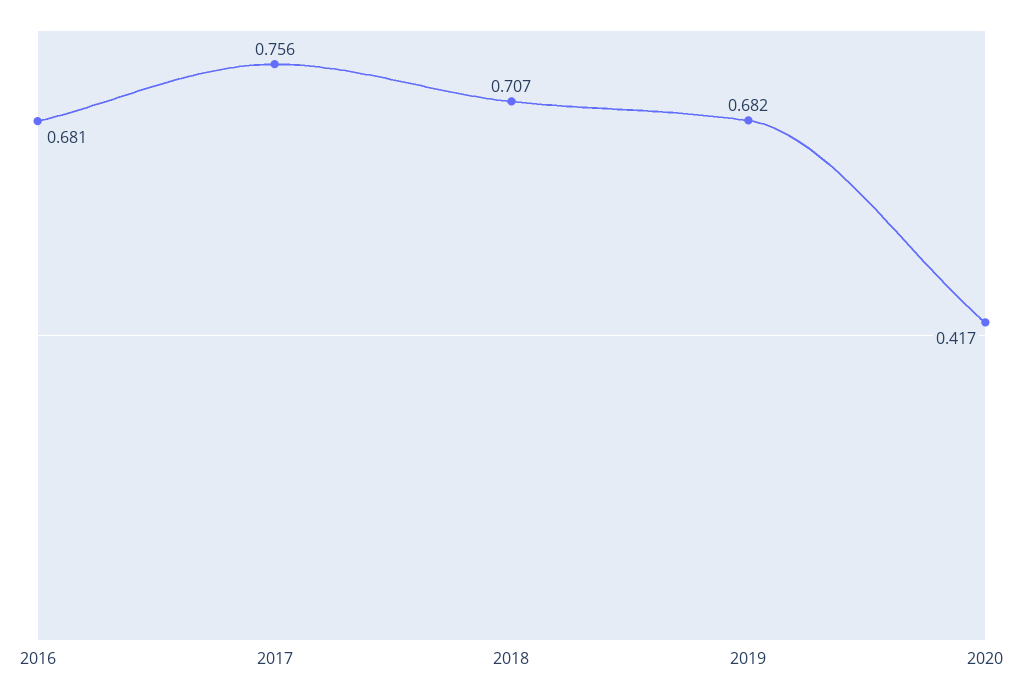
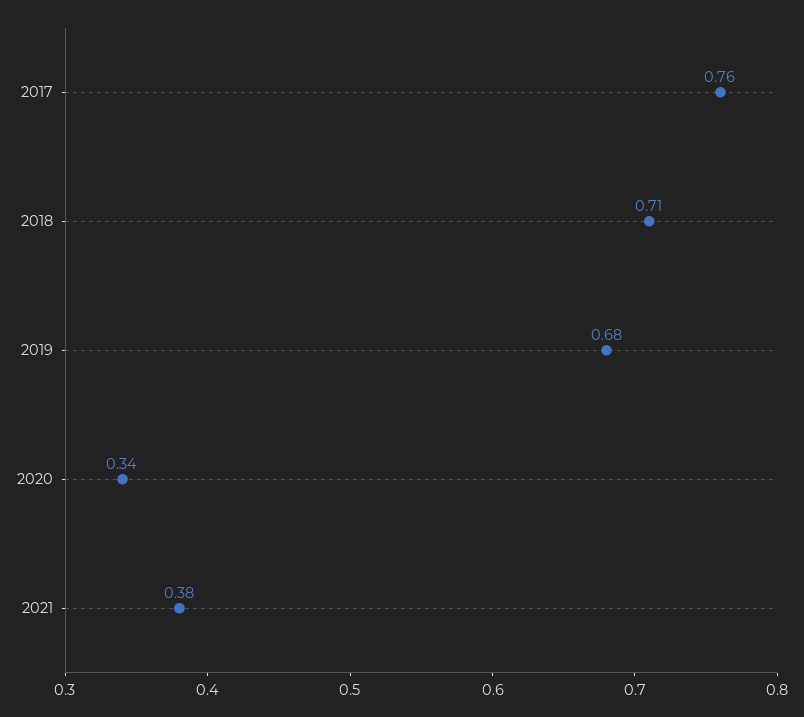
2016: 0.681 -> none
2020: 0.417 -> 0.34
2021: none -> 0.38

